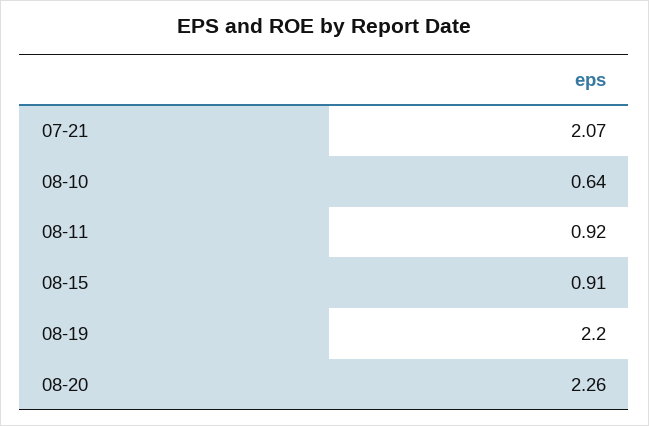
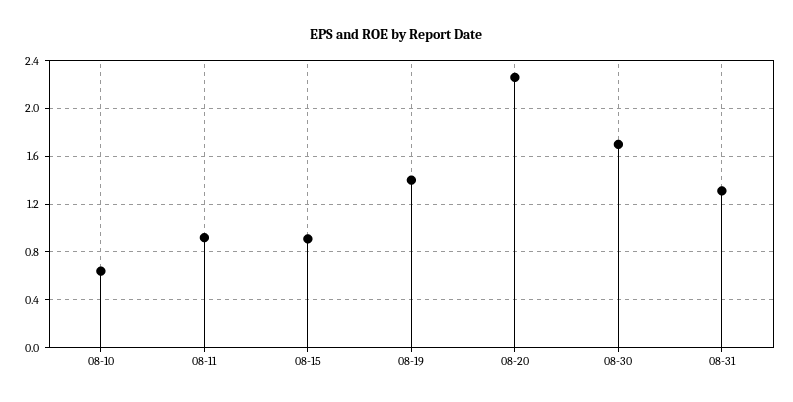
07-21: 2.07 -> none
08-19: 2.2 -> 1.4
08-30: none -> 1.7
08-31: none -> 1.3

